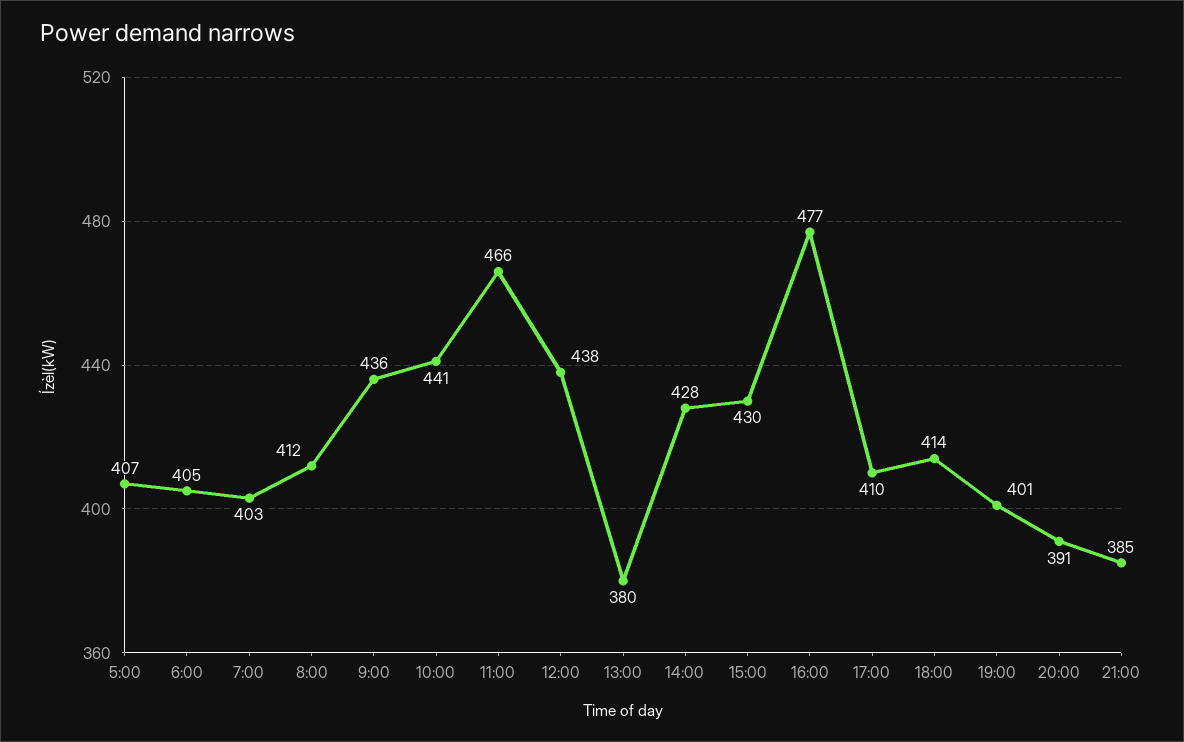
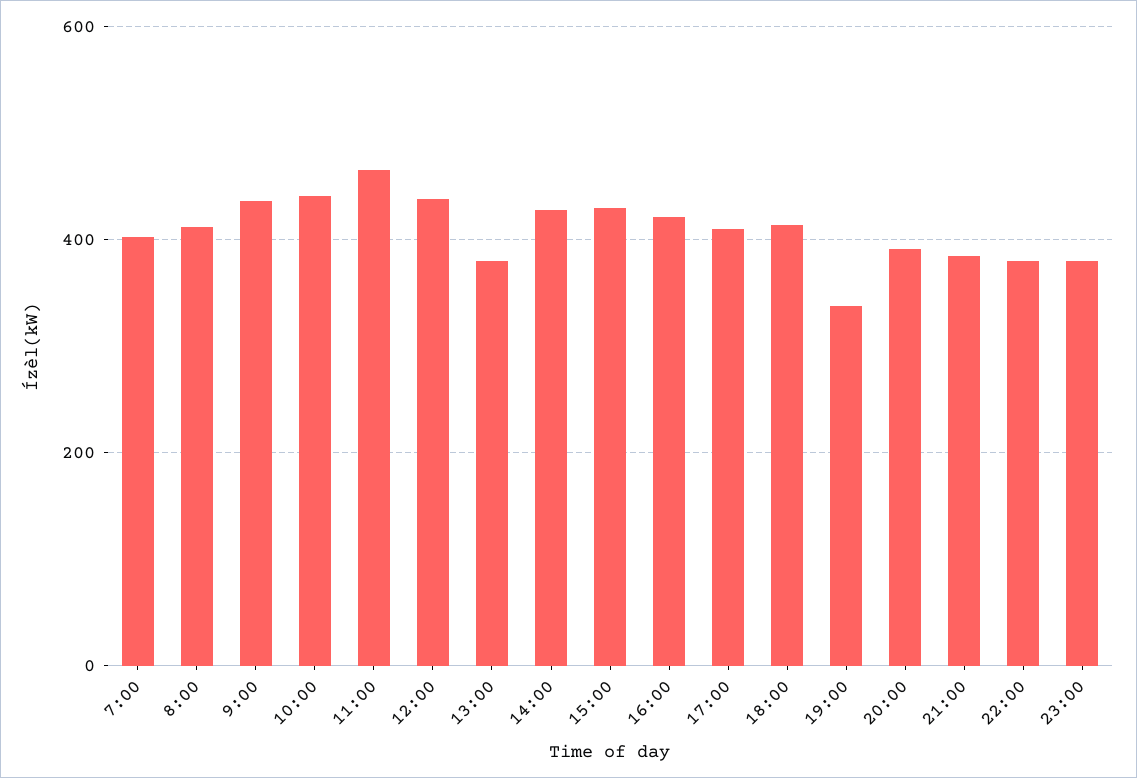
5:00: 407 -> none
6:00: 405 -> none
16:00: 477 -> 420
19:00: 401 -> 340
22:00: none -> 380
23:00: none -> 380

